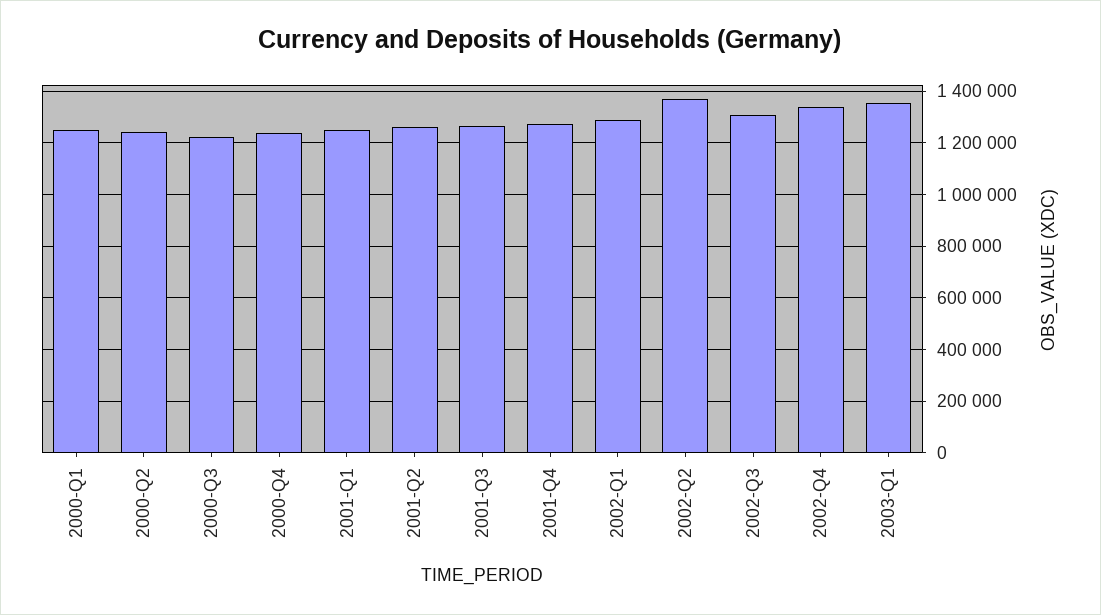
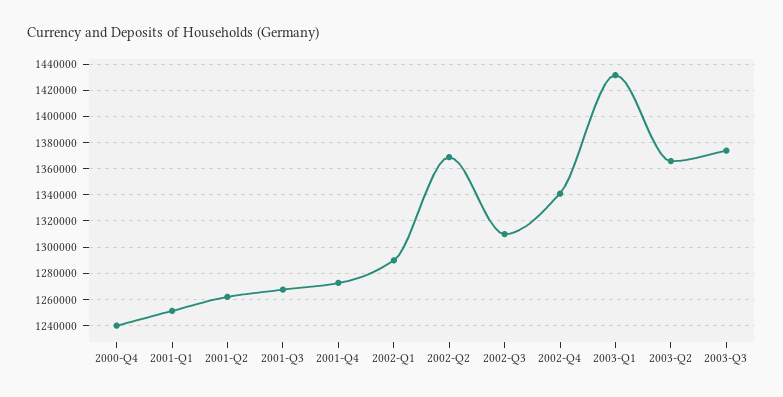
2000-Q1: 1250000 -> none
2000-Q2: 1250000 -> none
2000-Q3: 1225000 -> none
2003-Q1: 1350000 -> 1430000
2003-Q2: none -> 1365000
2003-Q3: none -> 1375000

